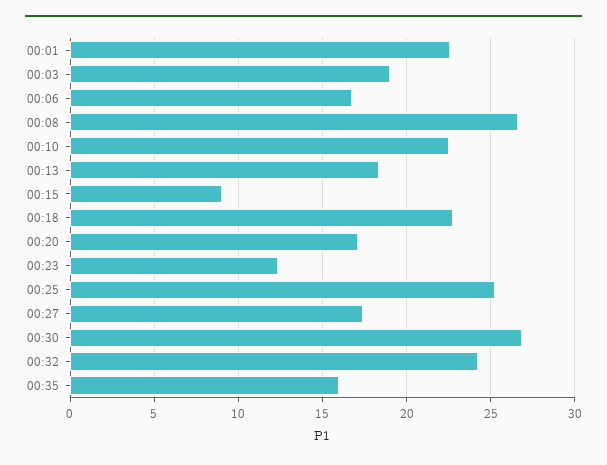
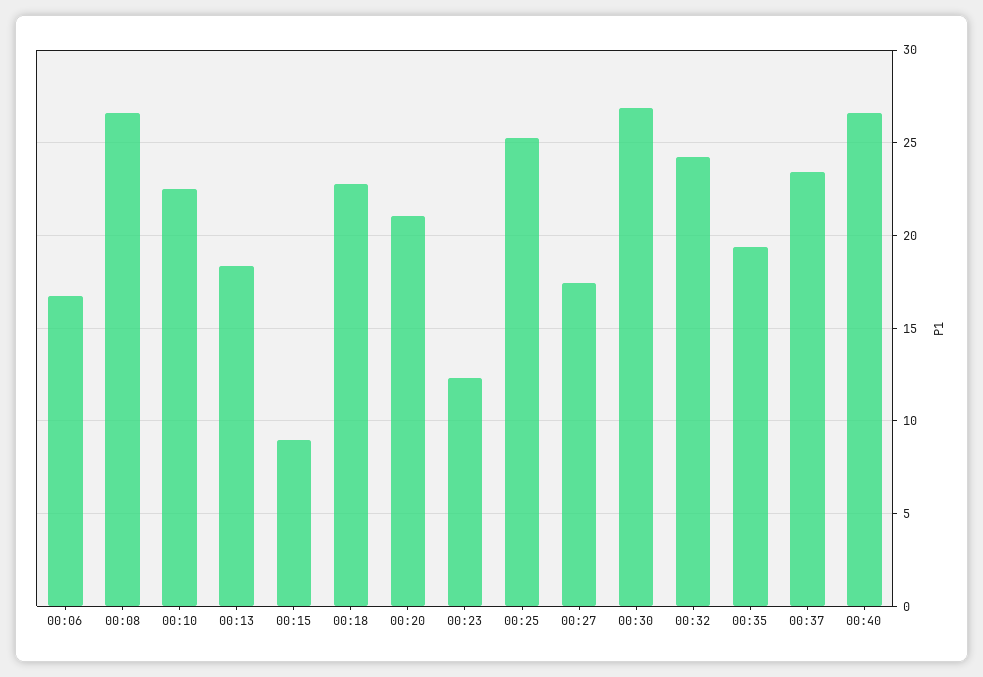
00:01: 22.5 -> none
00:03: 19 -> none
00:20: 17 -> 21
00:35: 16 -> 19.5
00:37: none -> 23.5
00:40: none -> 26.5

